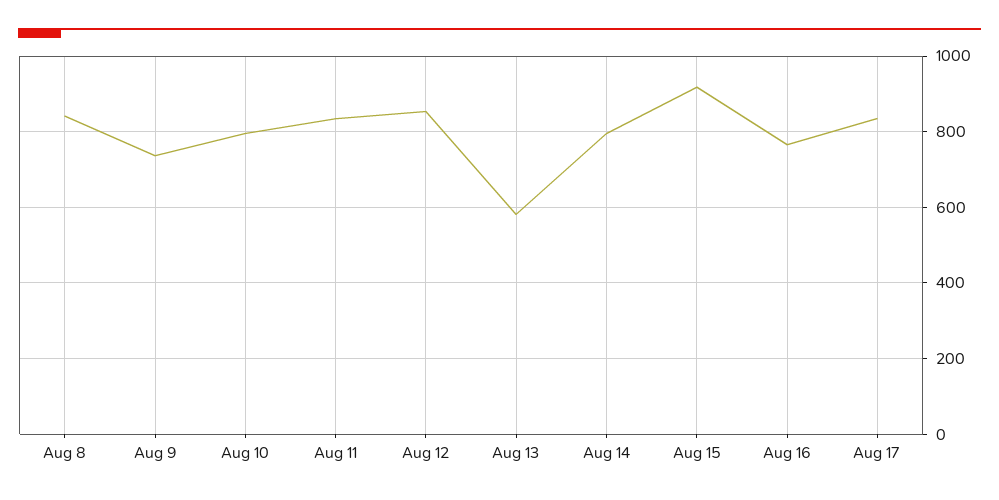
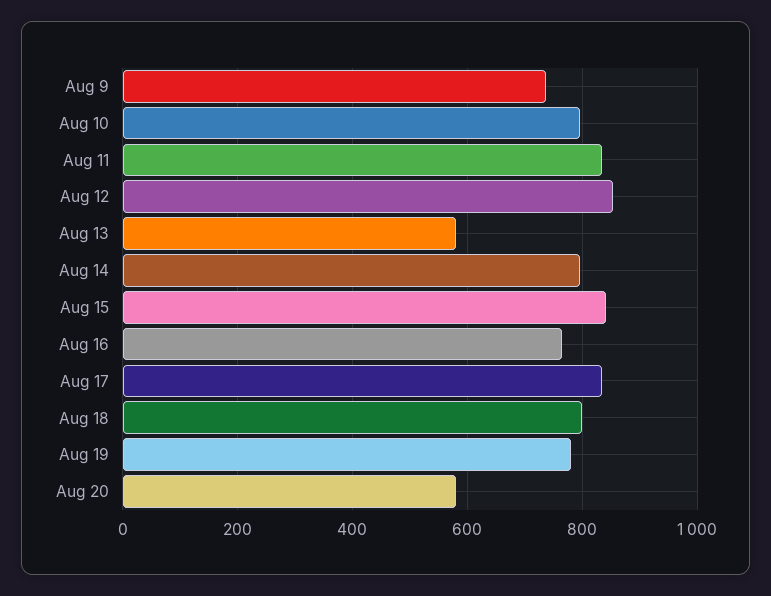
Aug 8: 840 -> none
Aug 15: 920 -> 840
Aug 18: none -> 800
Aug 19: none -> 780
Aug 20: none -> 580

